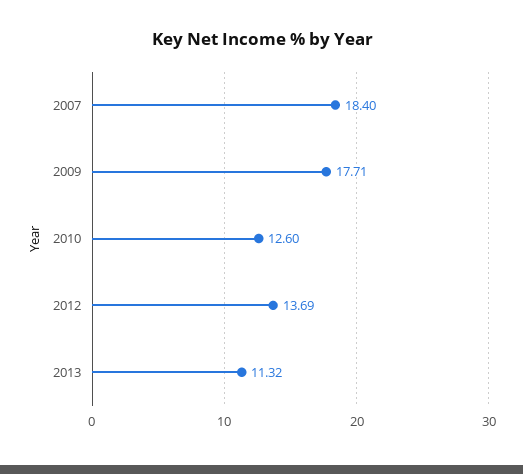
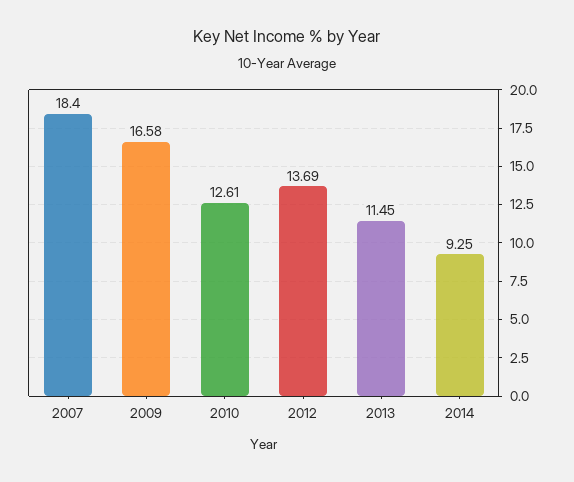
2009: 17.71 -> 16.58
2010: 12.6 -> 12.61
2013: 11.32 -> 11.45
2014: none -> 9.25

